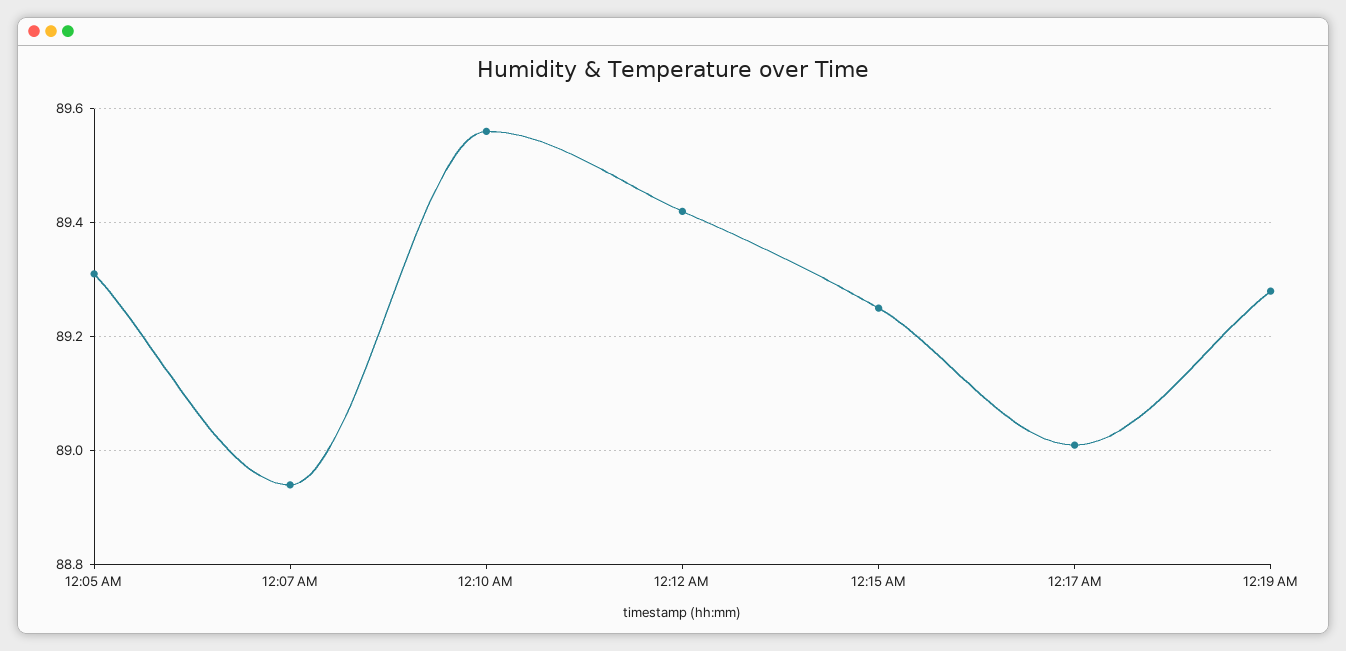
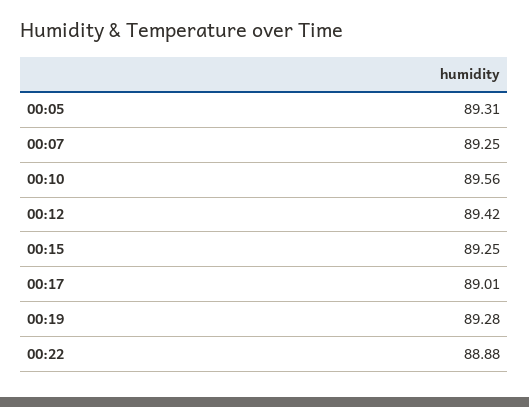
12:07 AM: 88.95 -> 89.25
00:22: none -> 88.88

